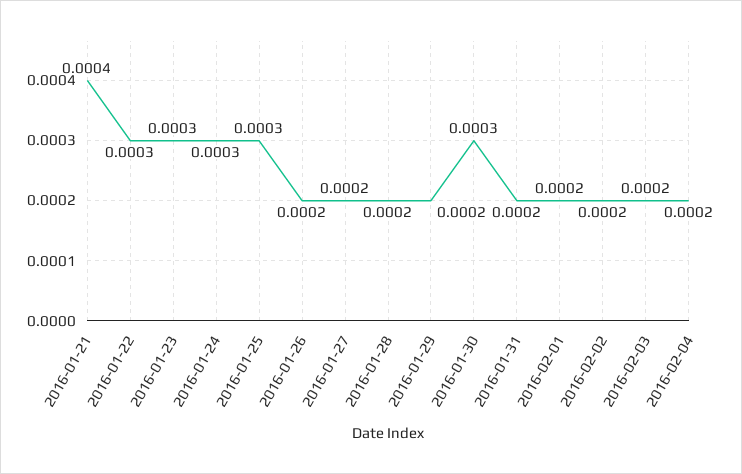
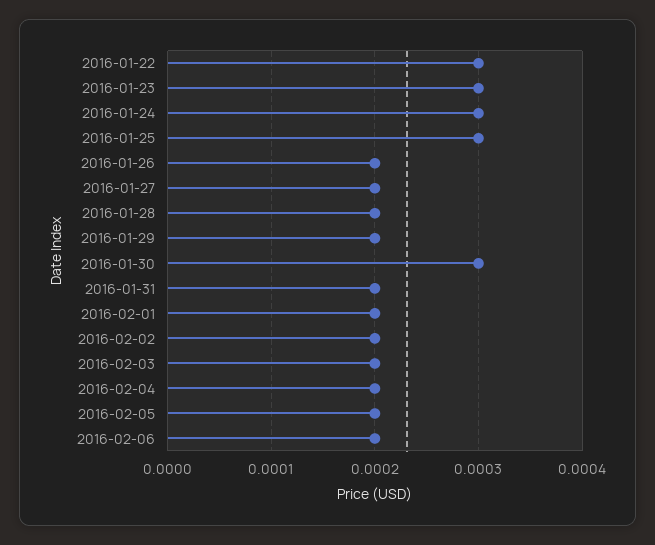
2016-01-21: 0.0004 -> none
2016-02-05: none -> 0.0002
2016-02-06: none -> 0.0002

